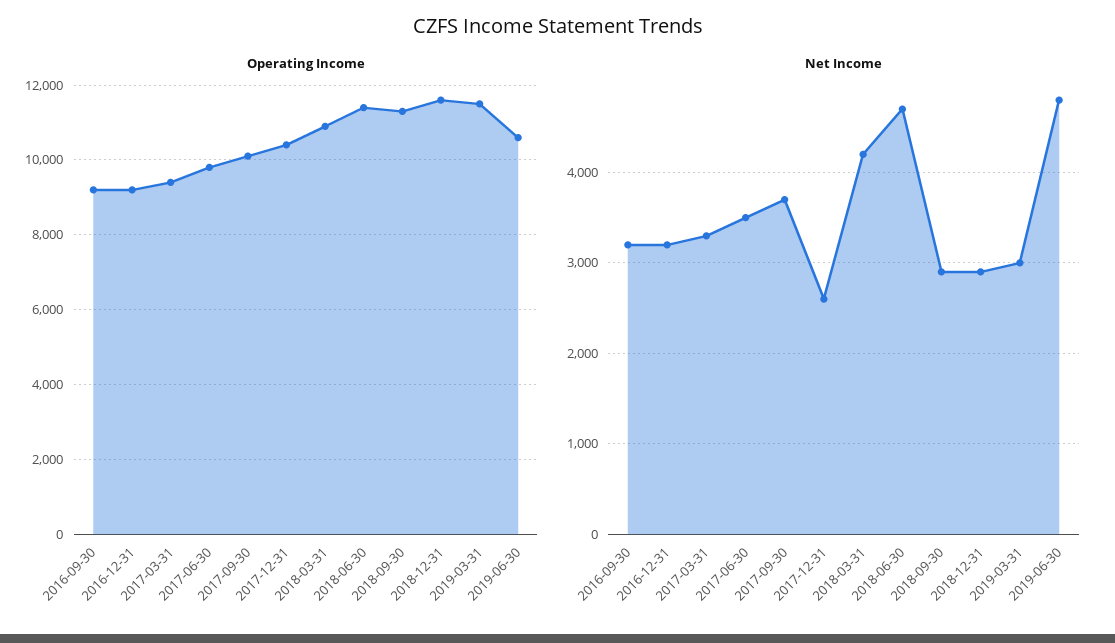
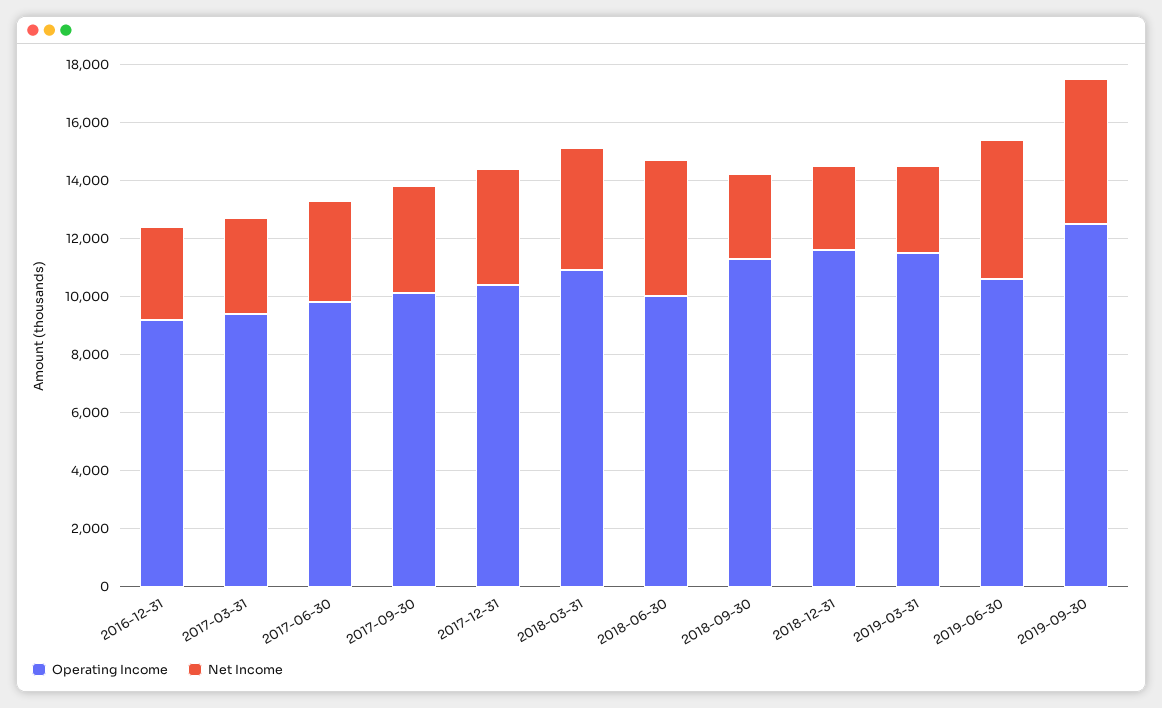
Operating Income, 2016-09-30: 9200 -> none
Operating Income, 2018-06-30: 11400 -> 10000
Net Income, 2016-09-30: 3200 -> none
Net Income, 2017-12-31: 2600 -> 4000
Operating Income, 2019-09-30: none -> 12500
Net Income, 2019-09-30: none -> 5000

